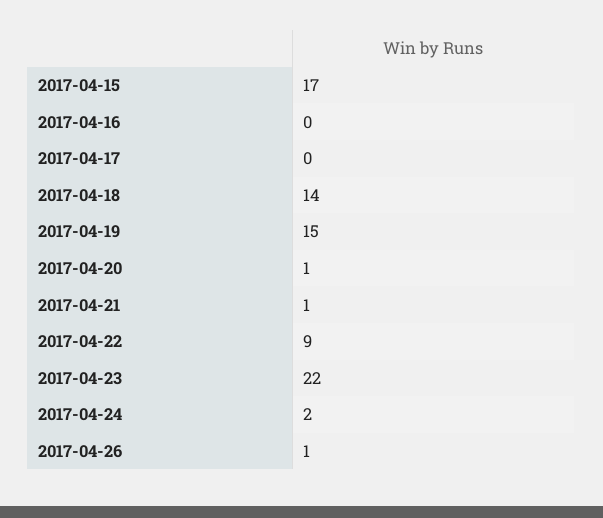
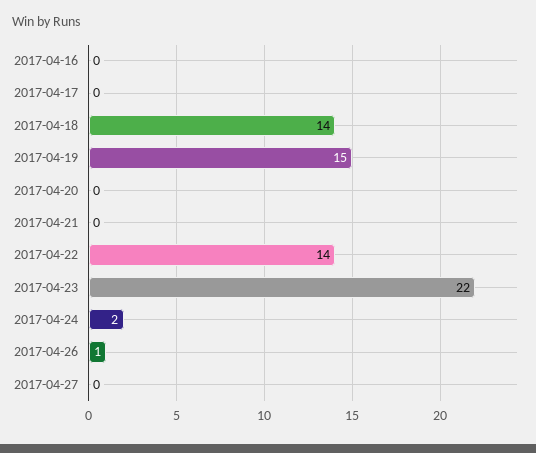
2017-04-15: 17 -> none
2017-04-20: 1 -> 0
2017-04-21: 1 -> 0
2017-04-22: 9 -> 14
2017-04-27: none -> 0

